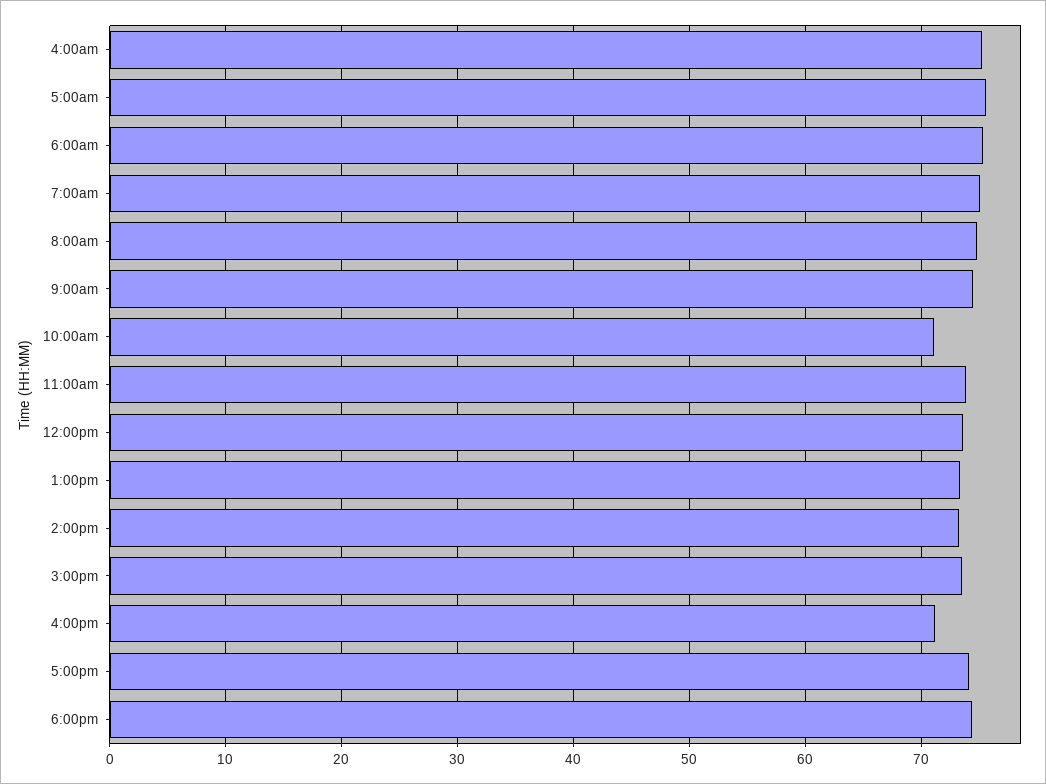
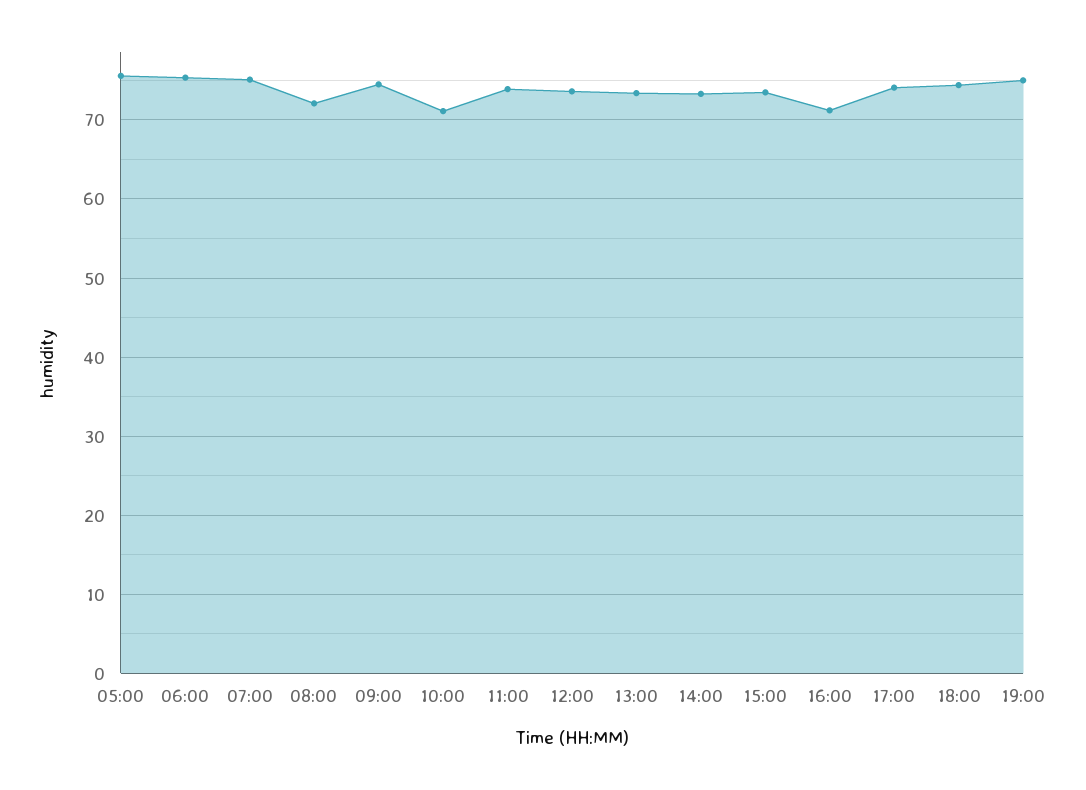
4:00am: 75 -> none
8:00am: 75 -> 72
19:00: none -> 75

